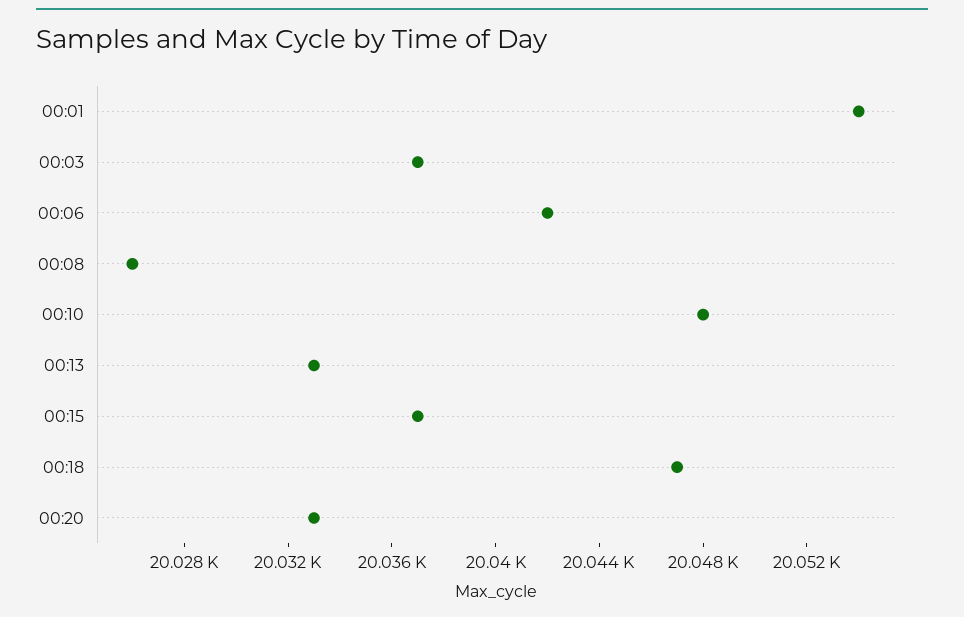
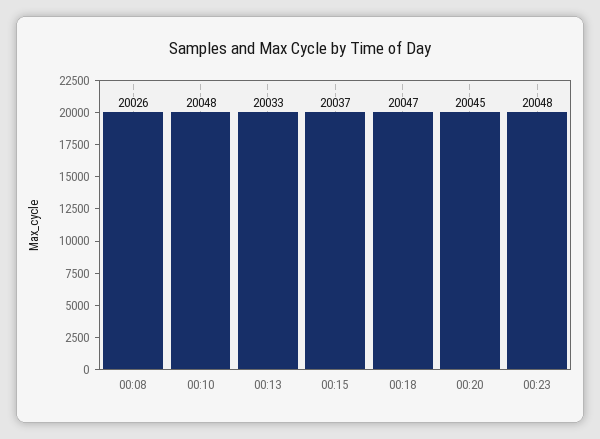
00:01: 20054 -> none
00:03: 20037 -> none
00:06: 20042 -> none
00:20: 20033 -> 20045
00:23: none -> 20048

